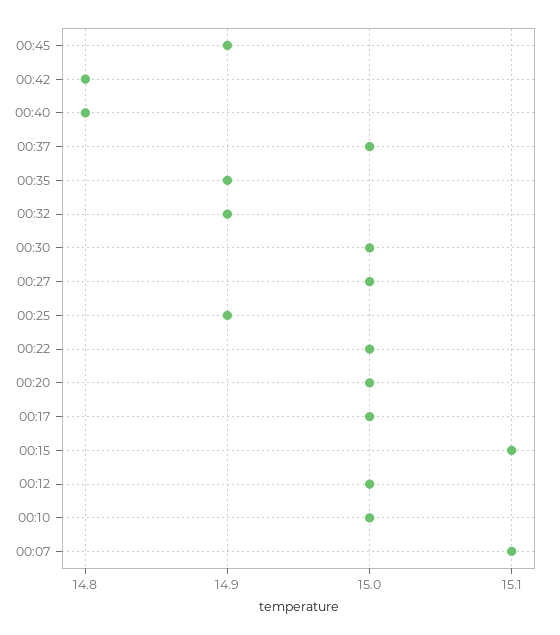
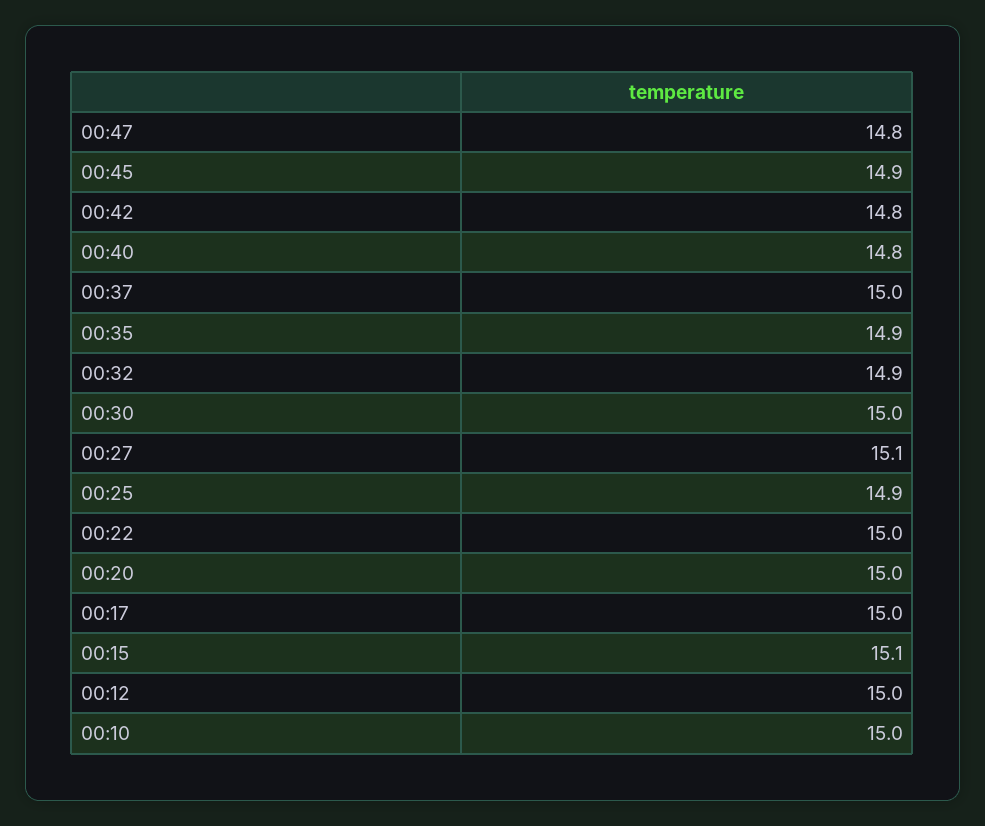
00:27: 15 -> 15.1
00:07: 15.1 -> none
00:47: none -> 14.8

